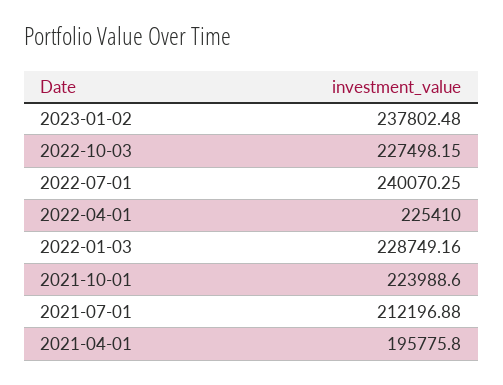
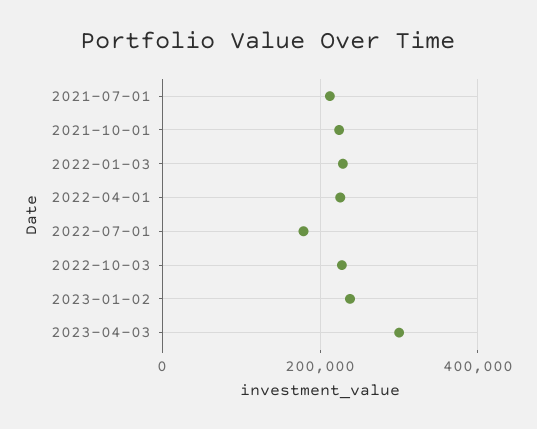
2022-07-01: 240070.25 -> 180000
2021-04-01: 195775.8 -> none
2023-04-03: none -> 300000

